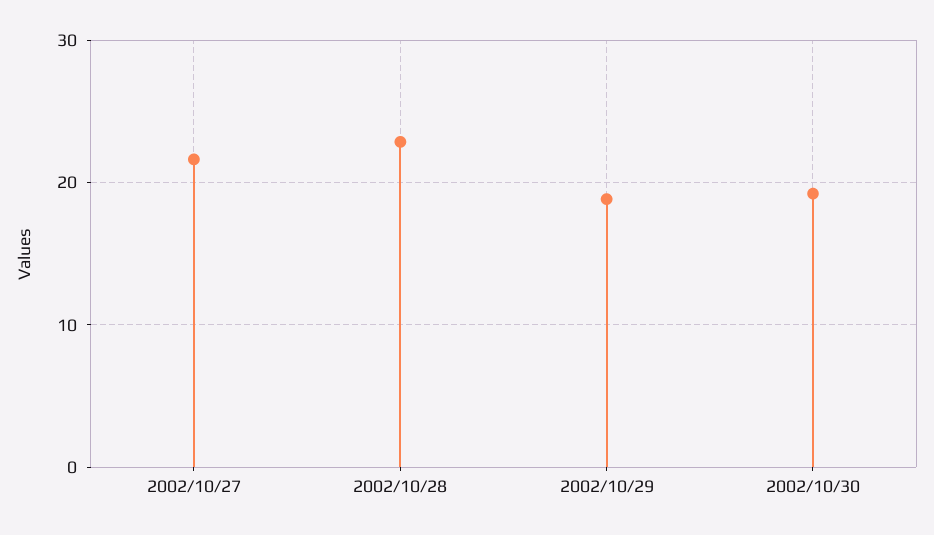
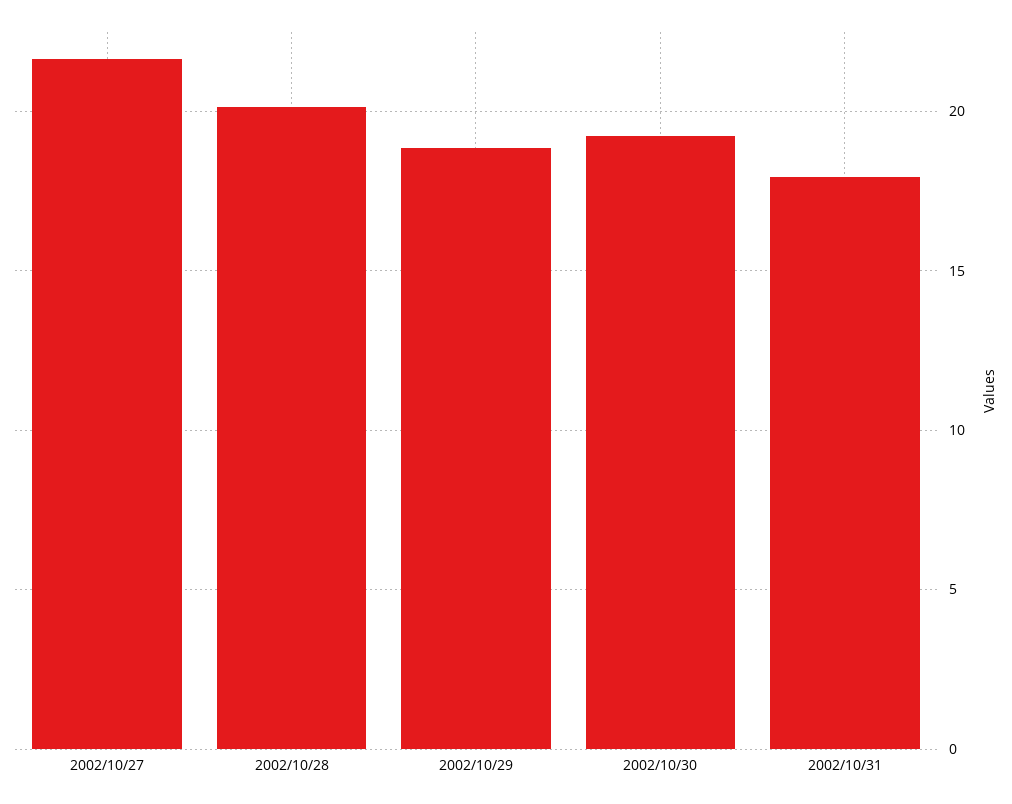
2002/10/28: 23 -> 20
2002/10/31: none -> 18

